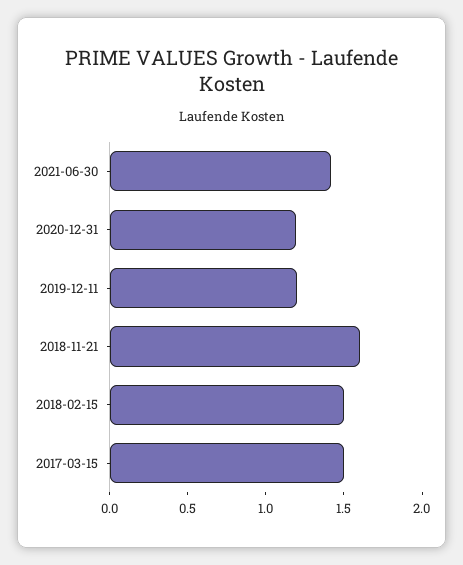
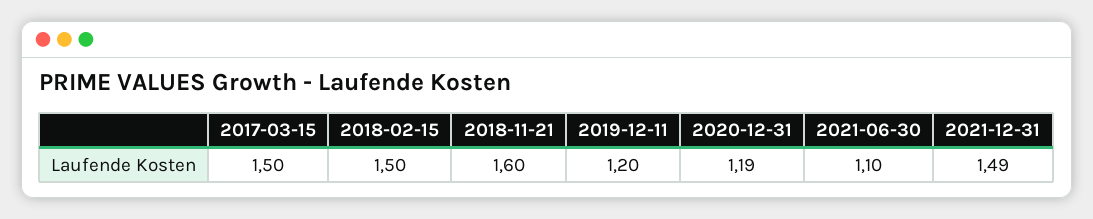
2021-06-30: 1.4 -> 1.1
2021-12-31: none -> 1.49

